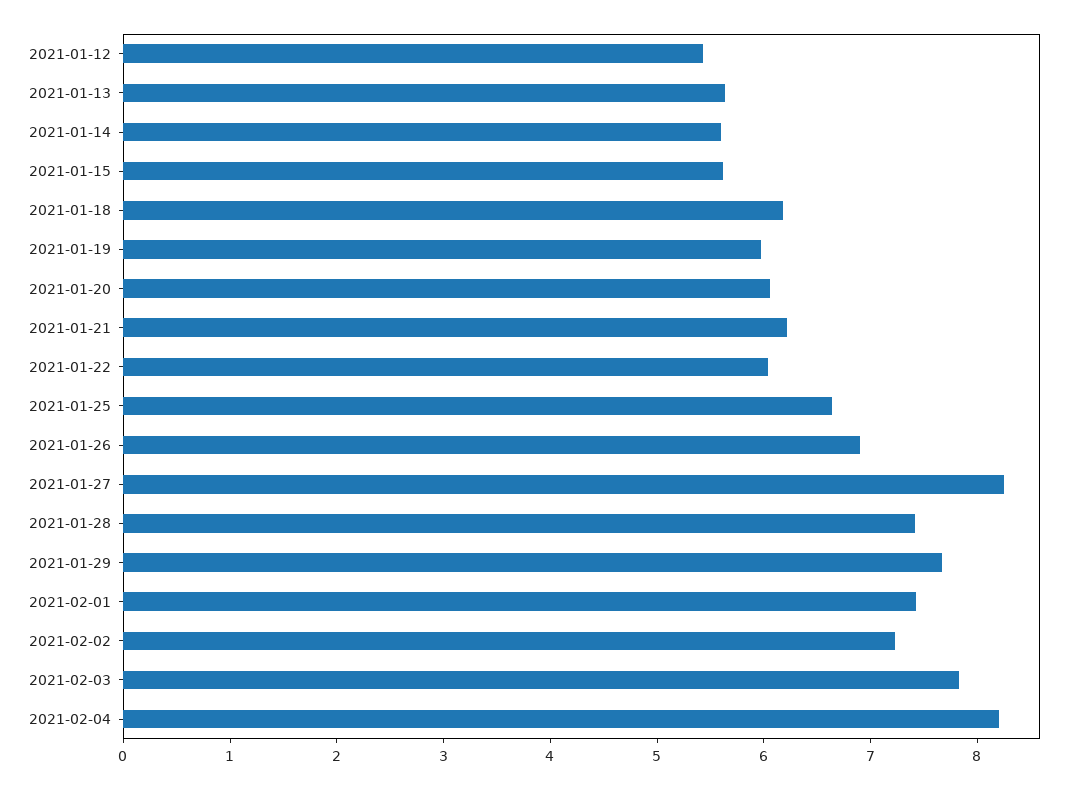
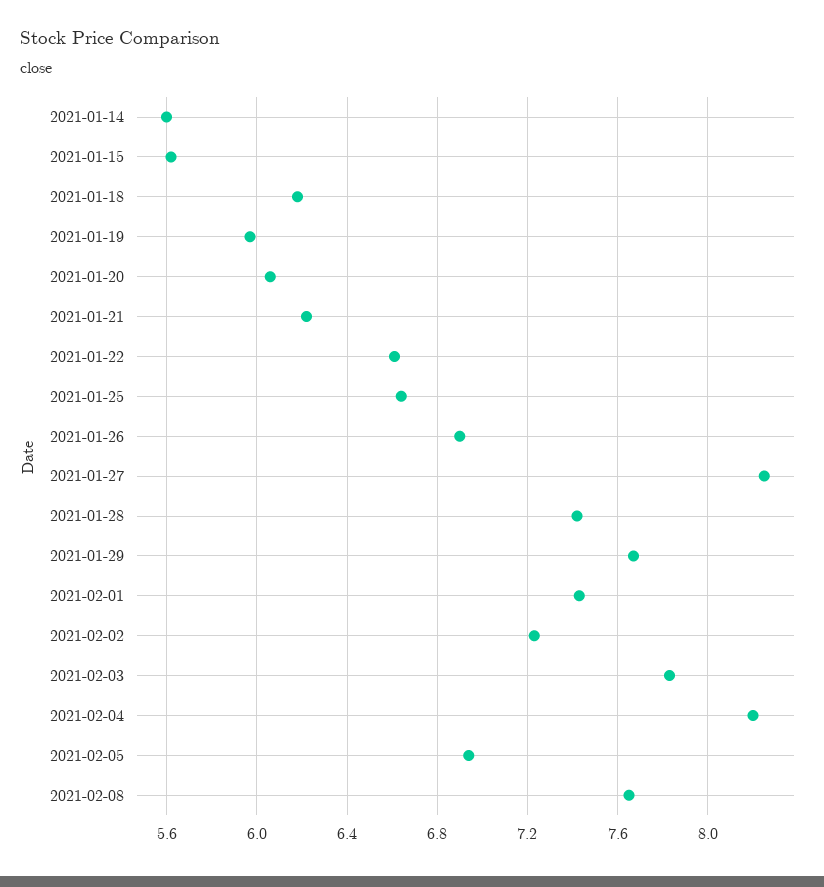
2021-01-12: 5.4 -> none
2021-01-13: 5.6 -> none
2021-01-22: 6 -> 6.6
2021-02-05: none -> 6.95
2021-02-08: none -> 7.65

